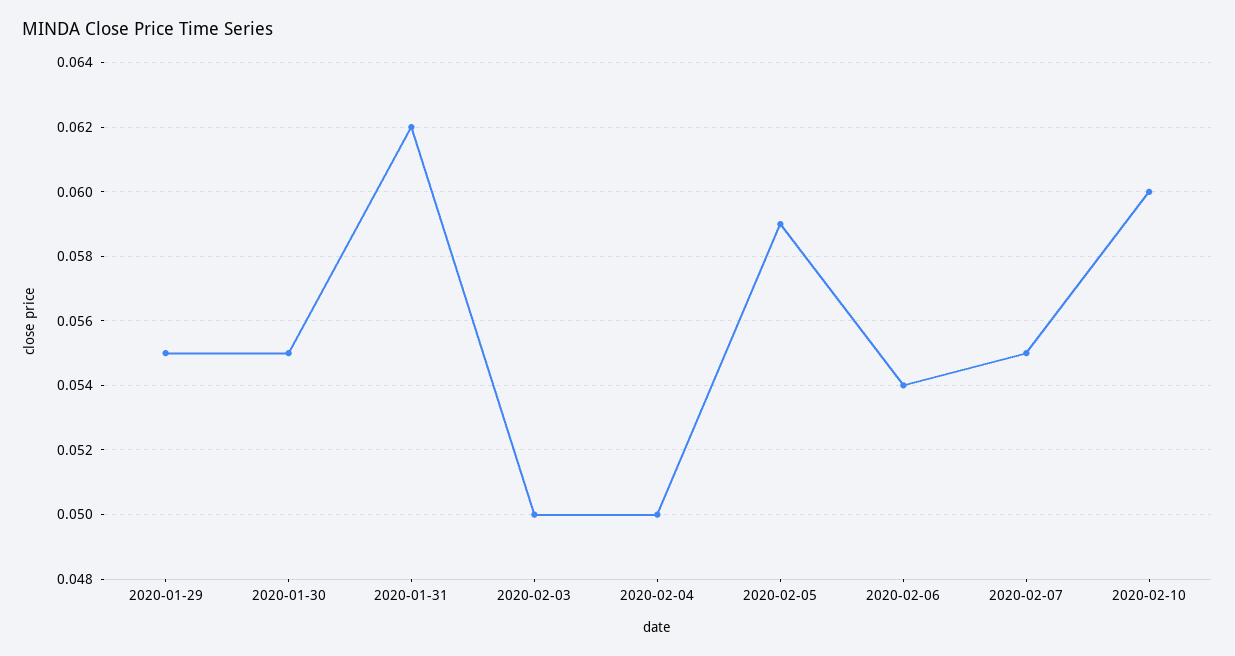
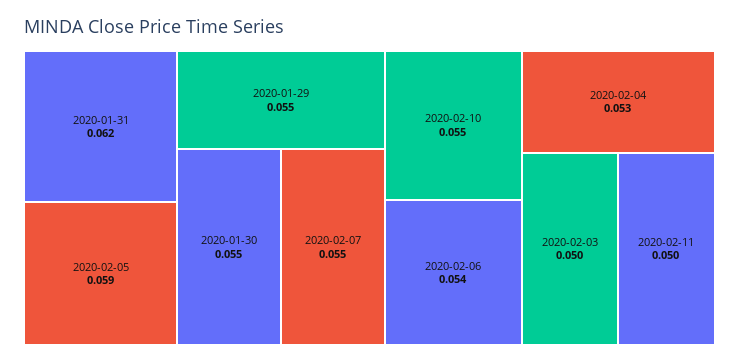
2020-02-04: 0.05 -> 0.053
2020-02-10: 0.06 -> 0.055
2020-02-11: none -> 0.05

